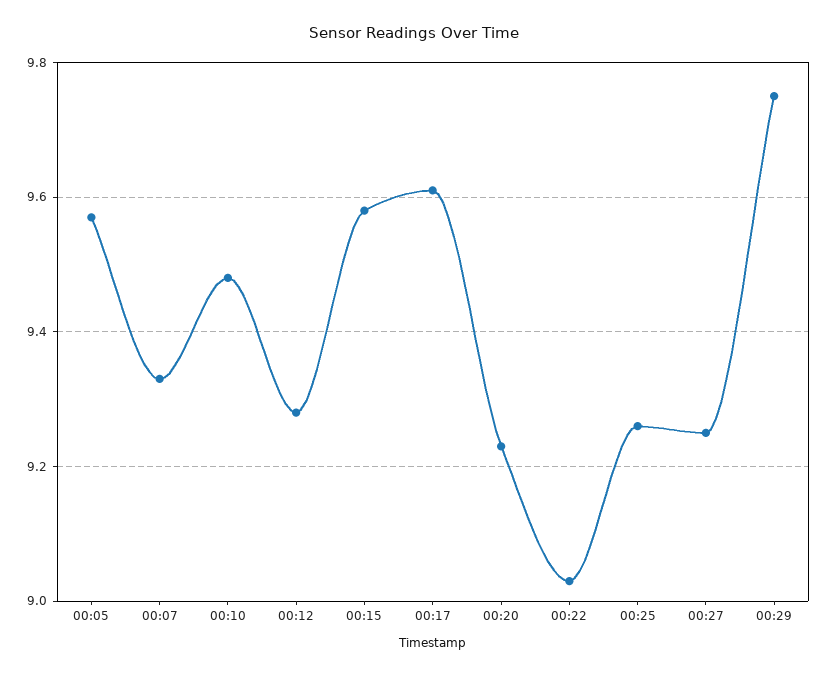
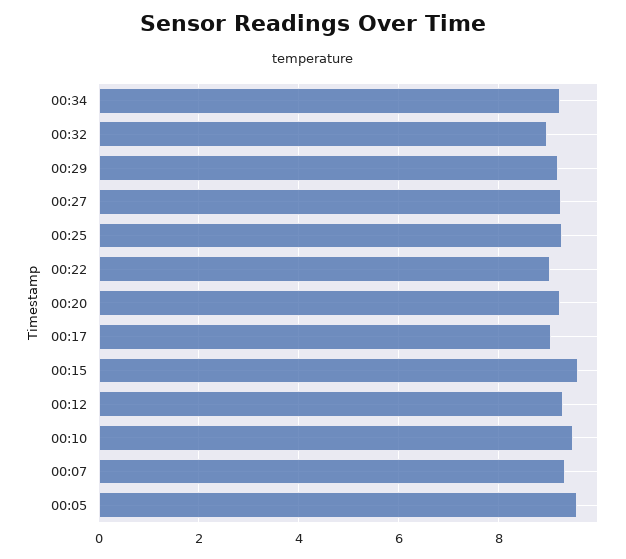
00:17: 9.6 -> 9
00:29: 9.75 -> 9.2
00:34: none -> 9.2
00:32: none -> 9

